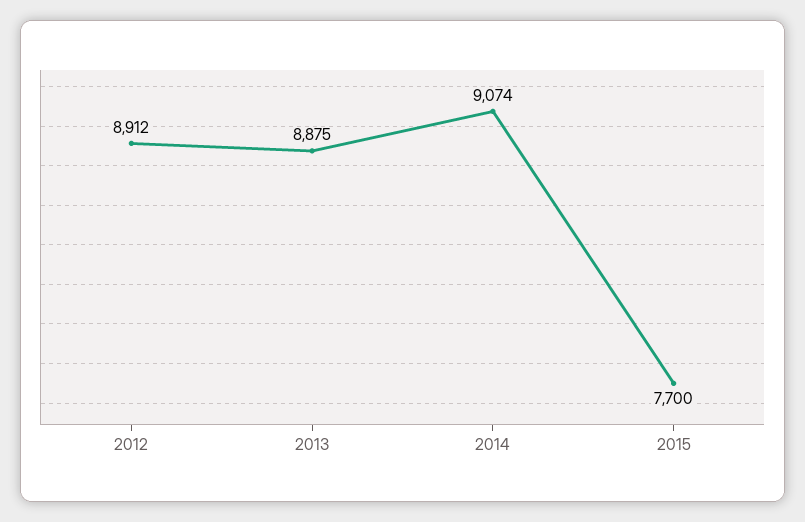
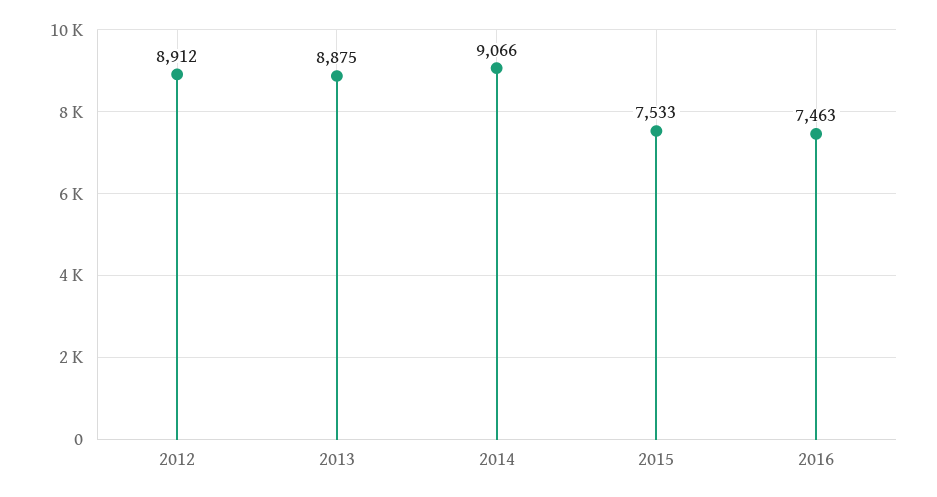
2014: 9074 -> 9066
2015: 7700 -> 7533
2016: none -> 7463

